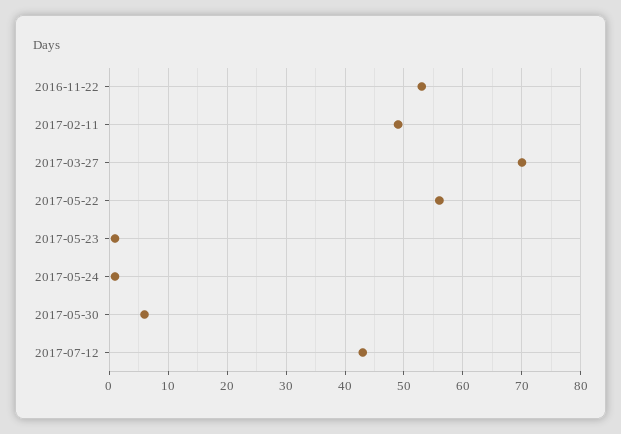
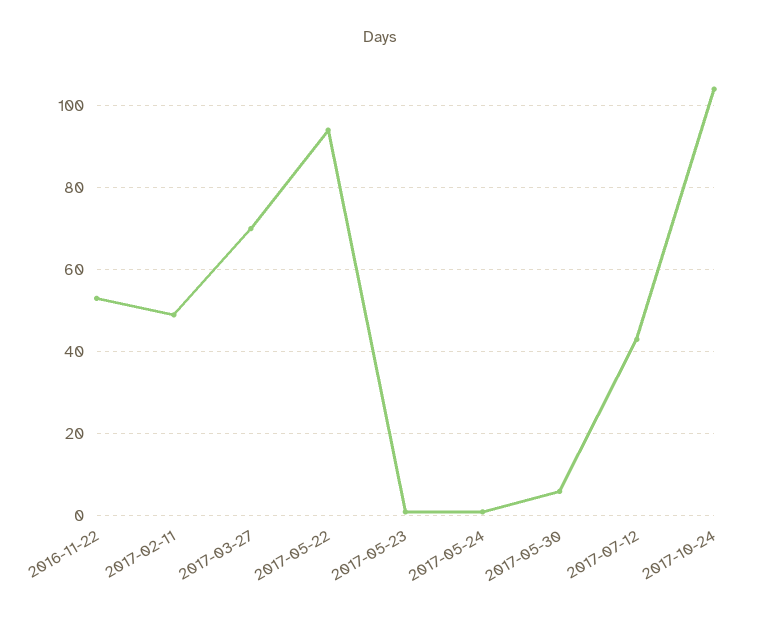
2017-05-22: 55 -> 95
2017-10-24: none -> 105

